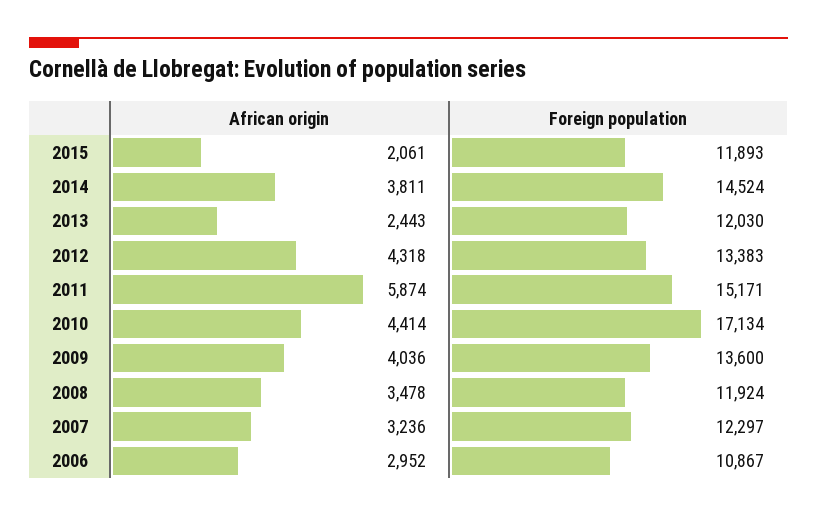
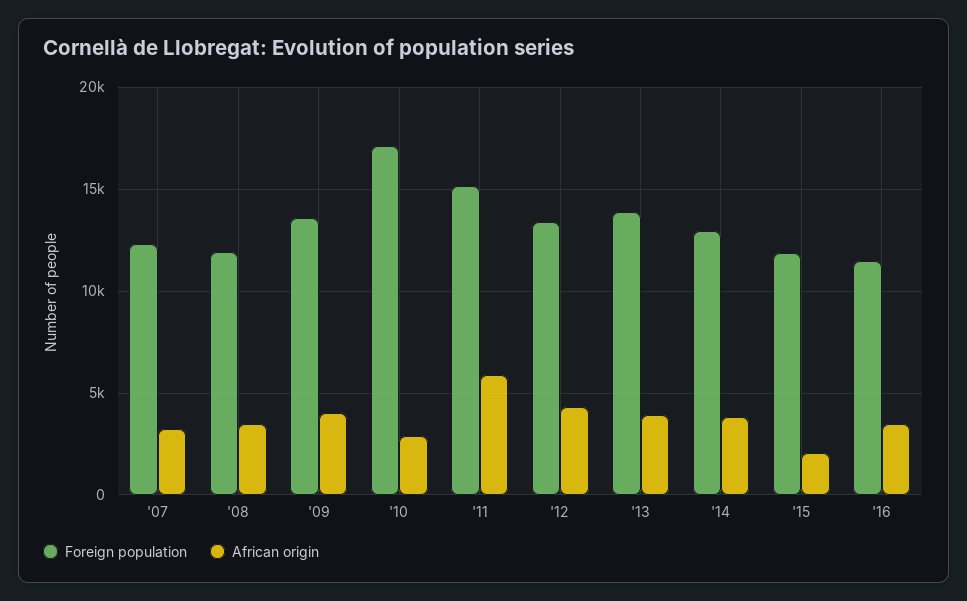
Foreign population, 2014: 14524 -> 13000
African origin, 2013: 2443 -> 4000
Foreign population, 2013: 12030 -> 14000
African origin, 2010: 4414 -> 3000
African origin, 2006: 2952 -> none
Foreign population, 2006: 10867 -> none
Foreign population, '16: none -> 11500
African origin, '16: none -> 3500

